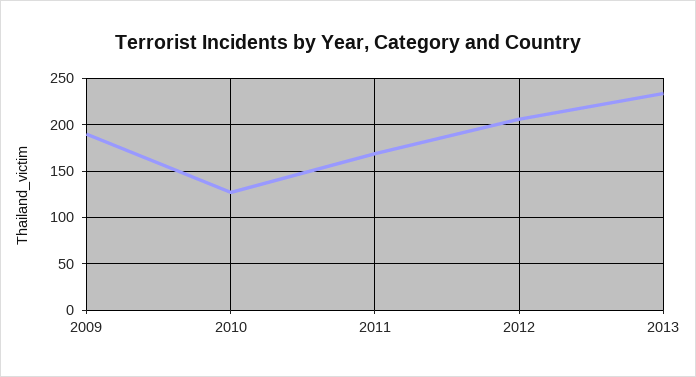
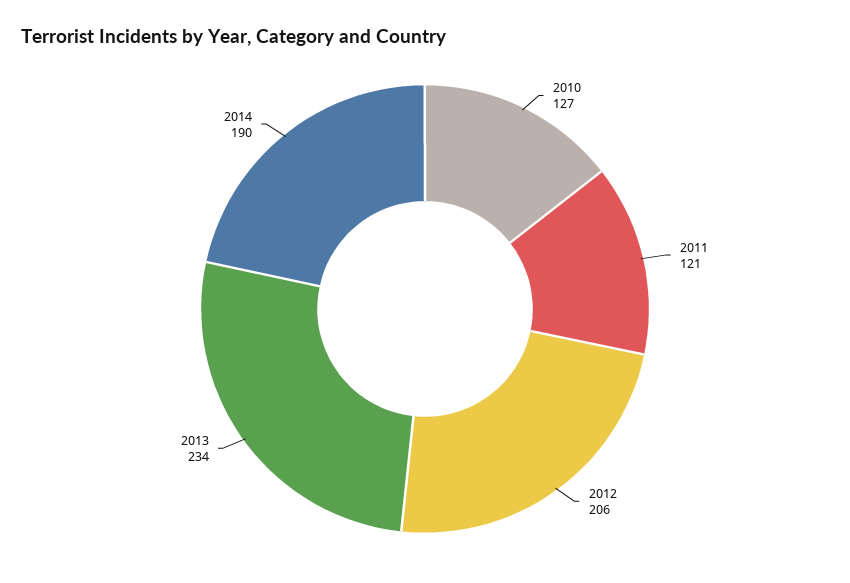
2009: 190 -> none
2011: 170 -> 121
2014: none -> 190

